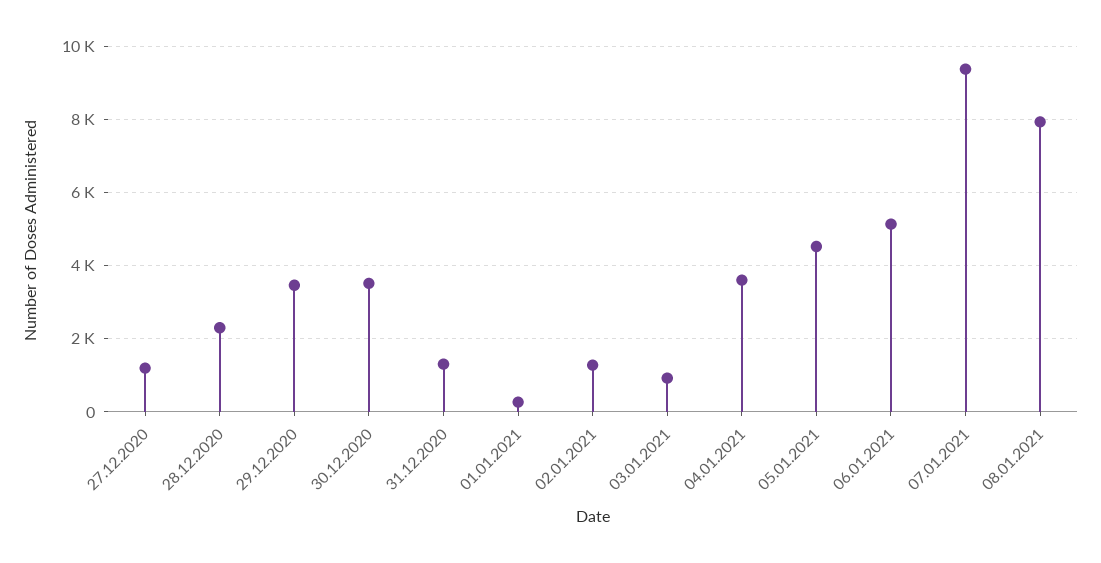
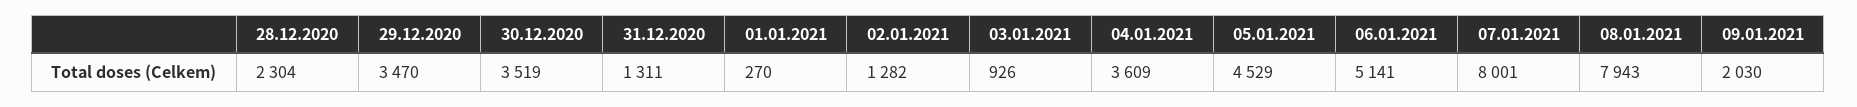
27.12.2020: 1200 -> none
07.01.2021: 9400 -> 8001
09.01.2021: none -> 2030

